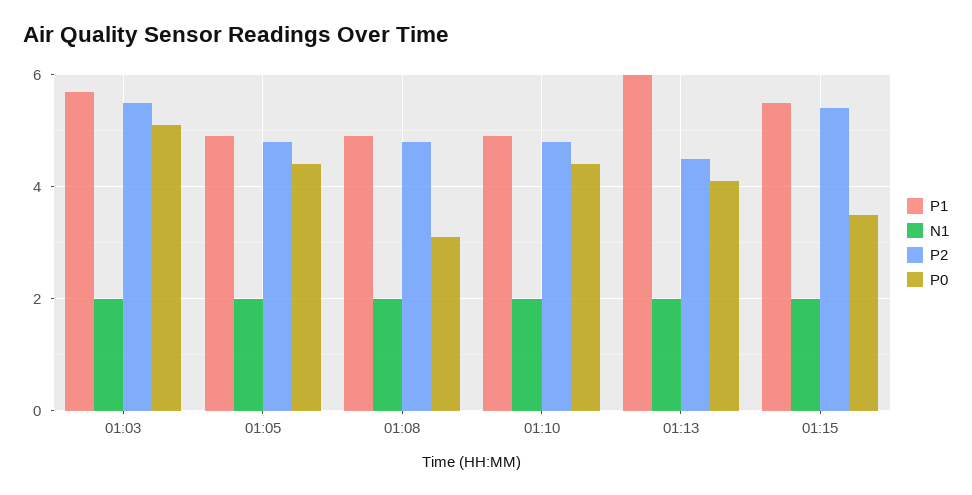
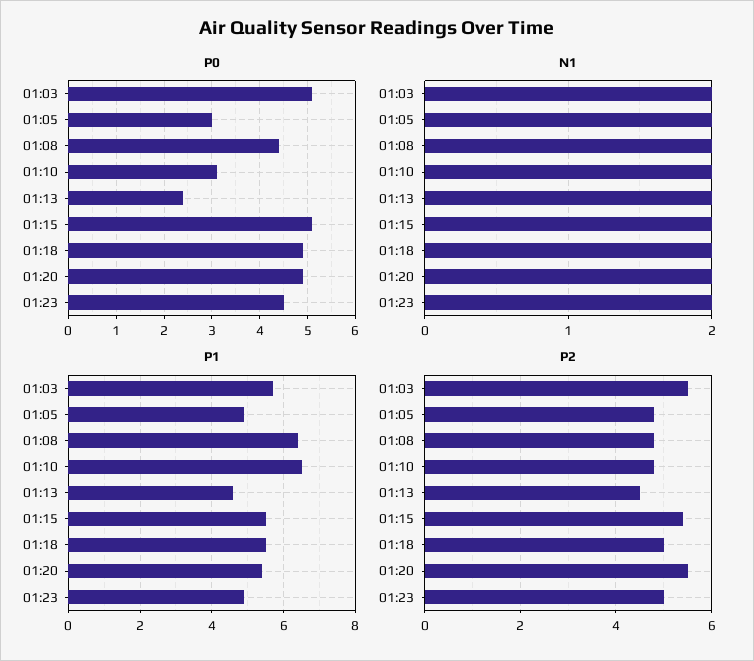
P0, 01:05: 4.5 -> 3
P1, 01:08: 5 -> 6.5
P0, 01:08: 3 -> 4.5
P1, 01:10: 5 -> 6.5
P0, 01:10: 4.5 -> 3
P1, 01:13: 6 -> 4.5
P0, 01:13: 4 -> 2.5
P0, 01:15: 3.5 -> 5
P0, 01:18: none -> 5
P0, 01:20: none -> 5
P0, 01:23: none -> 4.5
N1, 01:18: none -> 2
N1, 01:20: none -> 2
N1, 01:23: none -> 2
P1, 01:18: none -> 5.5
P1, 01:20: none -> 5.5
P1, 01:23: none -> 5
P2, 01:18: none -> 5
P2, 01:20: none -> 5.5
P2, 01:23: none -> 5

